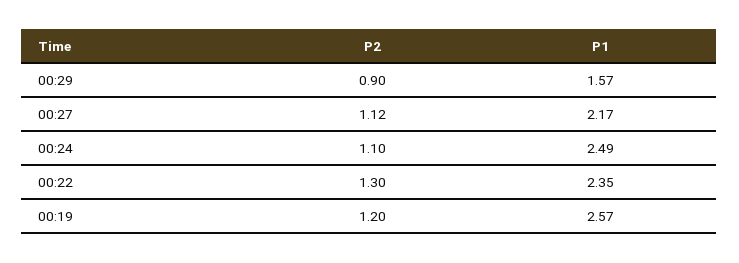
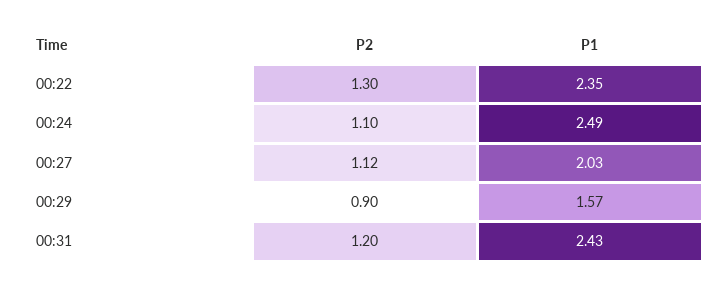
P1, 00:27: 2.17 -> 2.03
P2, 00:19: 1.2 -> none
P1, 00:19: 2.57 -> none
P2, 00:31: none -> 1.2
P1, 00:31: none -> 2.43

